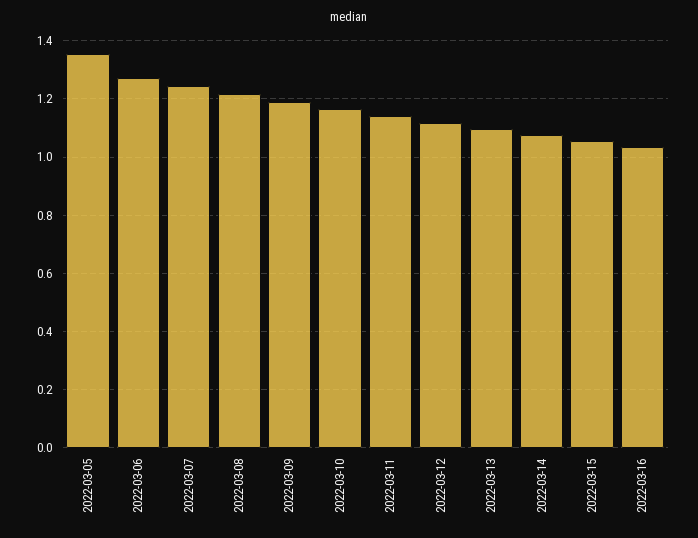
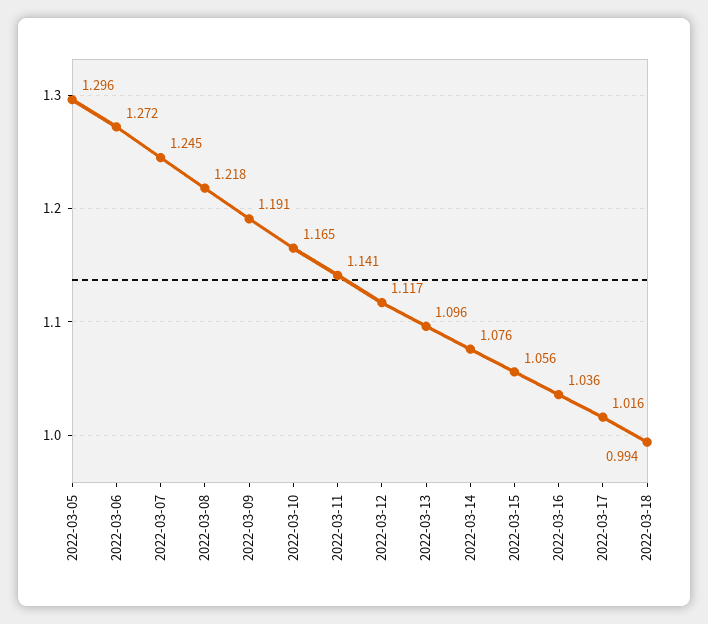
2022-03-05: 1.35 -> 1.296
2022-03-17: none -> 1.016
2022-03-18: none -> 0.994

